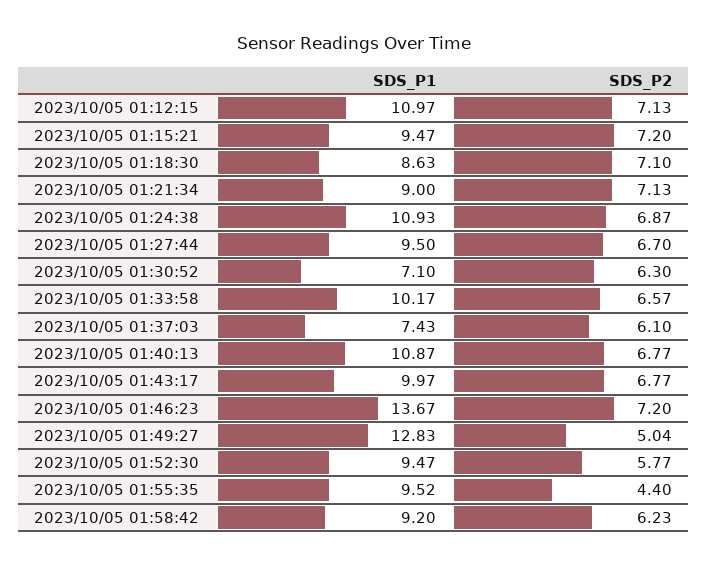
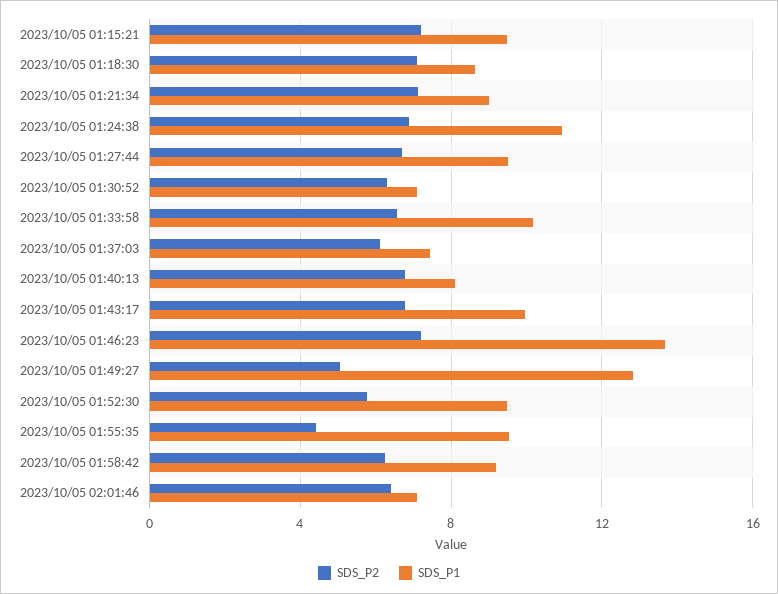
SDS_P1, 2023/10/05 01:12:15: 10.97 -> none
SDS_P2, 2023/10/05 01:12:15: 7.13 -> none
SDS_P1, 2023/10/05 01:40:13: 10.87 -> 8
SDS_P2, 2023/10/05 02:01:46: none -> 6.5
SDS_P1, 2023/10/05 02:01:46: none -> 7

